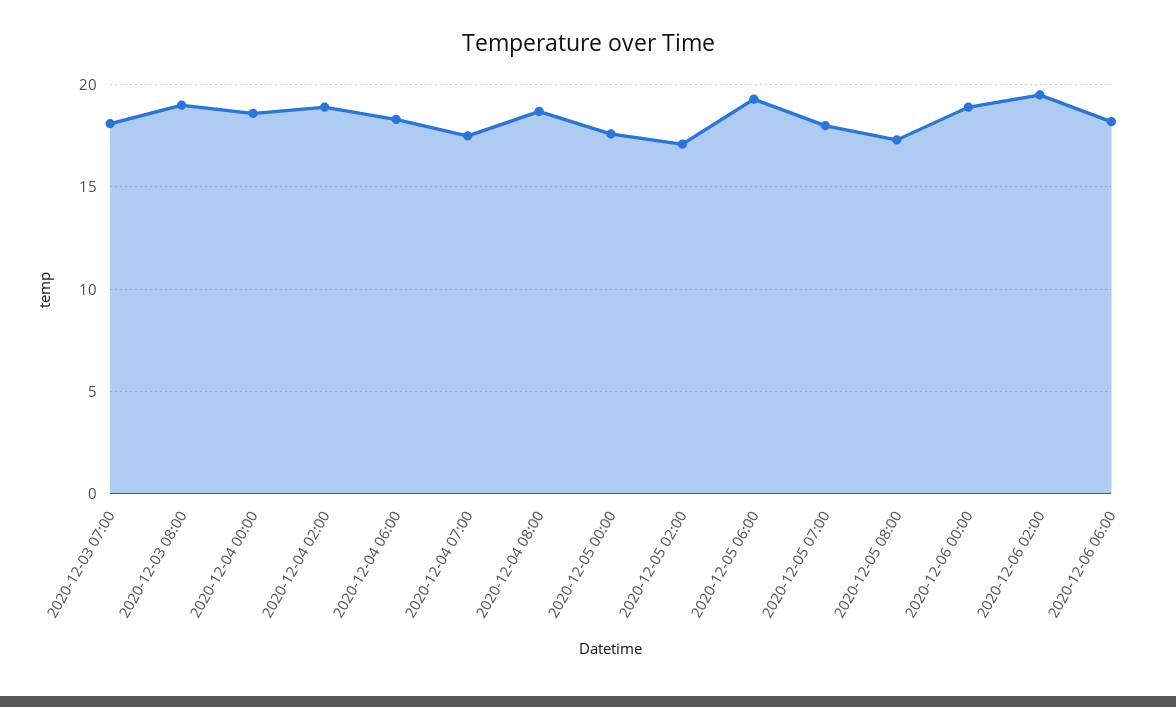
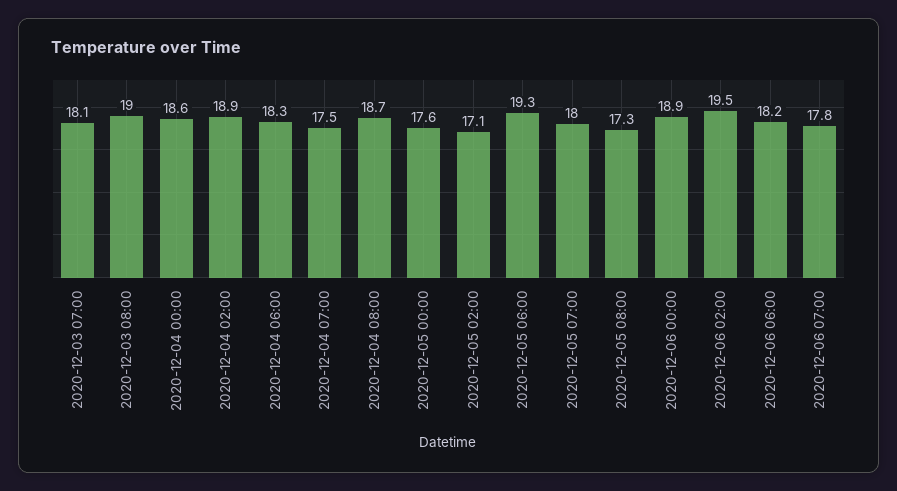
2020-12-06 07:00: none -> 17.8

